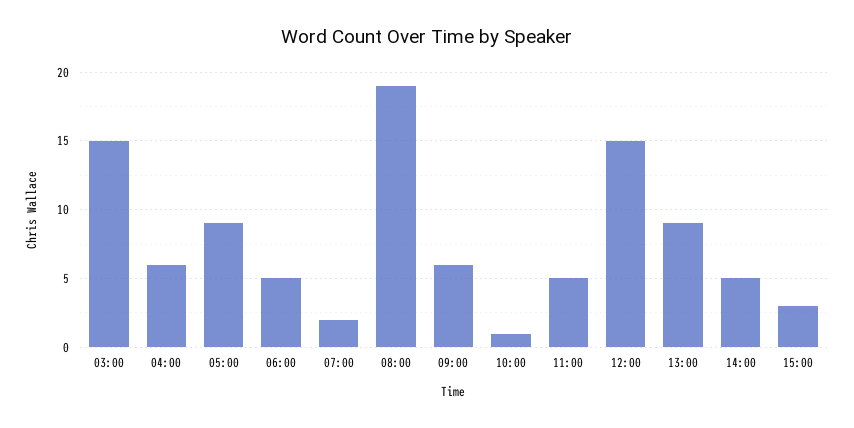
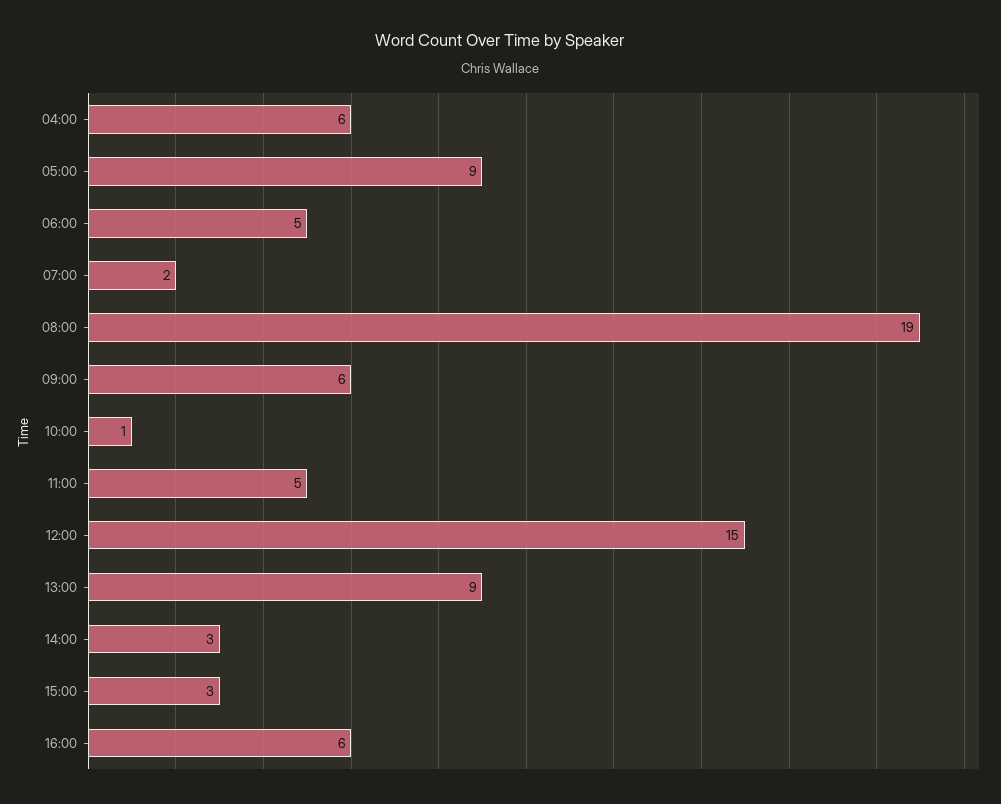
03:00: 15 -> none
14:00: 5 -> 3
16:00: none -> 6

